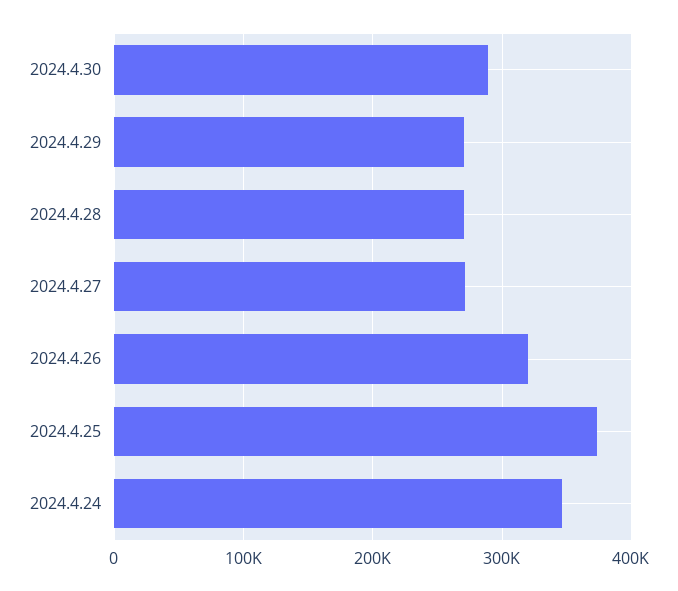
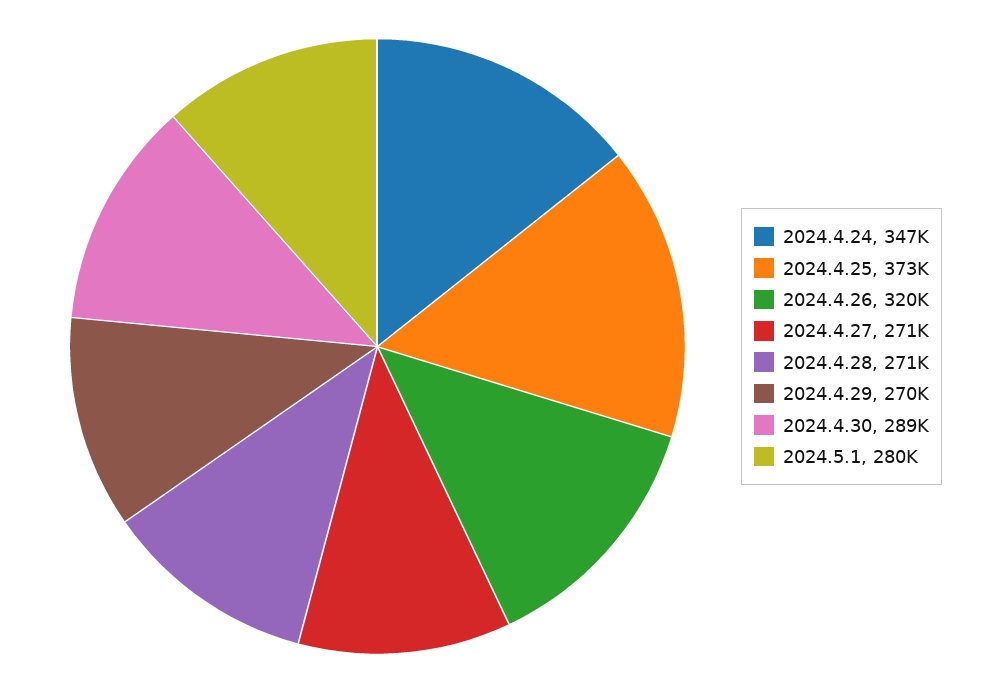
2024.5.1: none -> 280000

